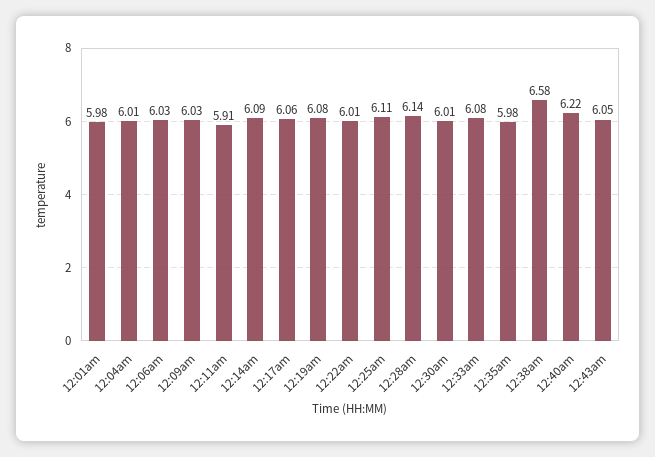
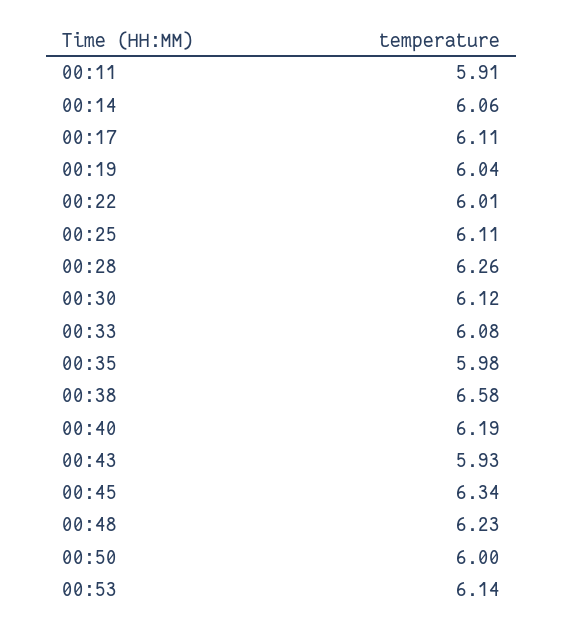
12:01am: 5.98 -> none
12:04am: 6.01 -> none
12:06am: 6.03 -> none
12:09am: 6.03 -> none
12:14am: 6.09 -> 6.06
12:17am: 6.06 -> 6.11
12:19am: 6.08 -> 6.04
12:28am: 6.14 -> 6.26
12:30am: 6.01 -> 6.12
12:40am: 6.22 -> 6.19
12:43am: 6.05 -> 5.93
00:45: none -> 6.34
00:48: none -> 6.23
00:50: none -> 6
00:53: none -> 6.14

